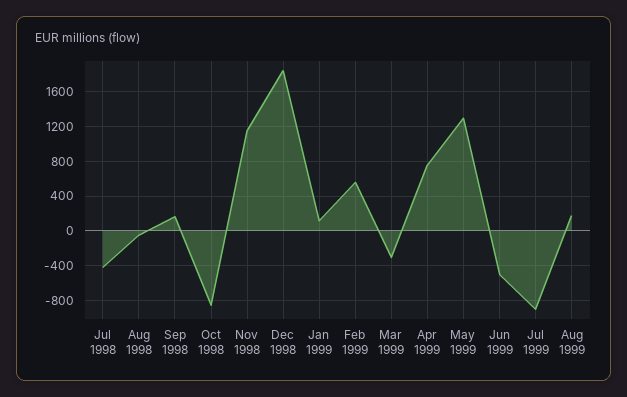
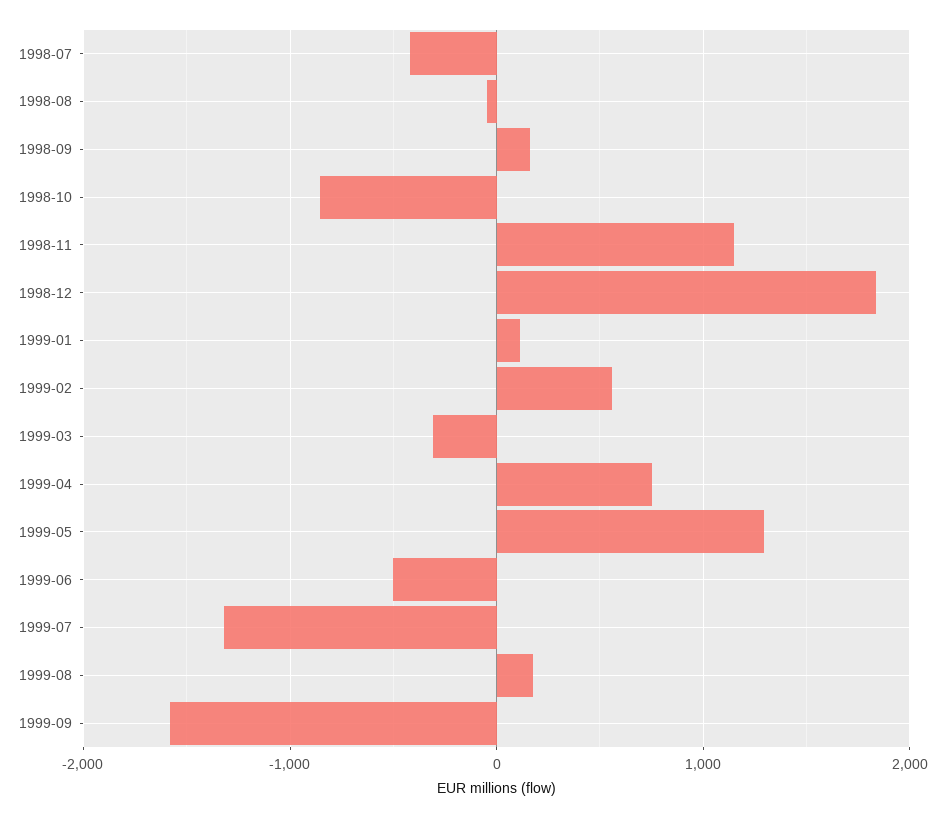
Jul 1999: -900 -> -1300
1999-09: none -> -1600

